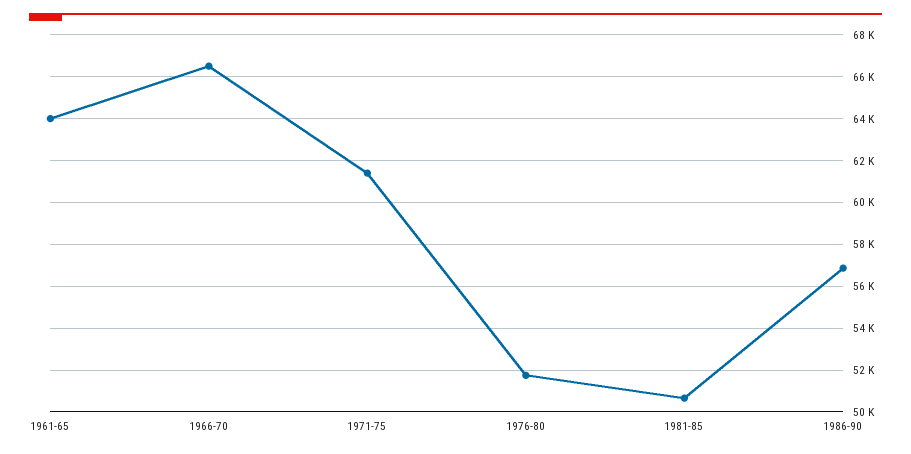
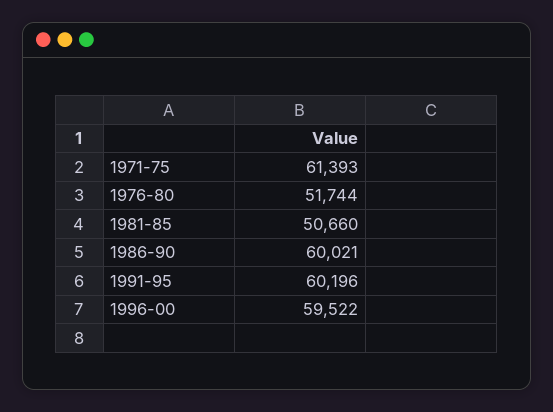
1961-65: 64000 -> none
1966-70: 66500 -> none
1986-90: 57000 -> 60021
1991-95: none -> 60196
1996-00: none -> 59522

